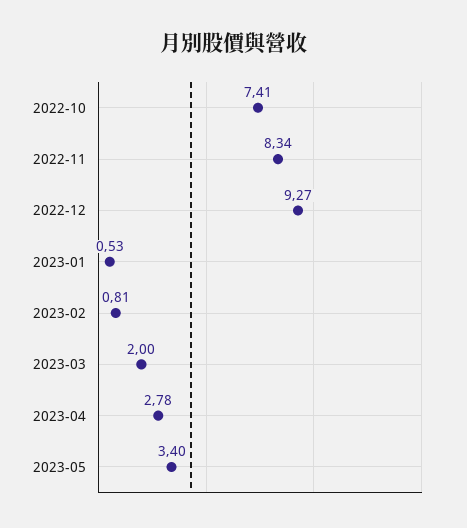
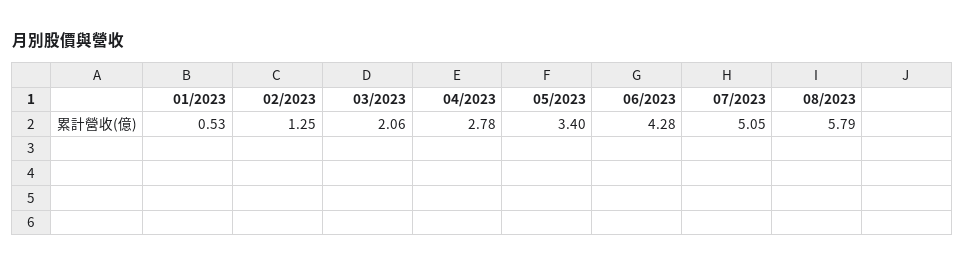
2022-10: 7.41 -> none
2022-11: 8.34 -> none
2022-12: 9.27 -> none
2023-02: 0.81 -> 1.25
2023-03: 2 -> 2.06
06/2023: none -> 4.28
07/2023: none -> 5.05
08/2023: none -> 5.79

